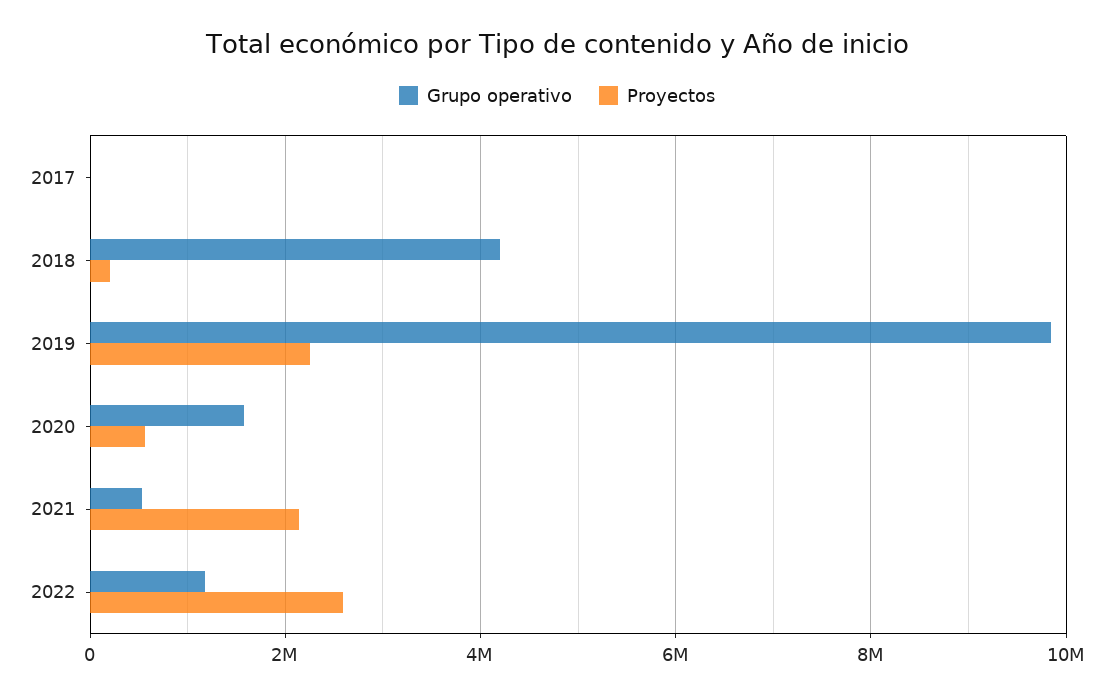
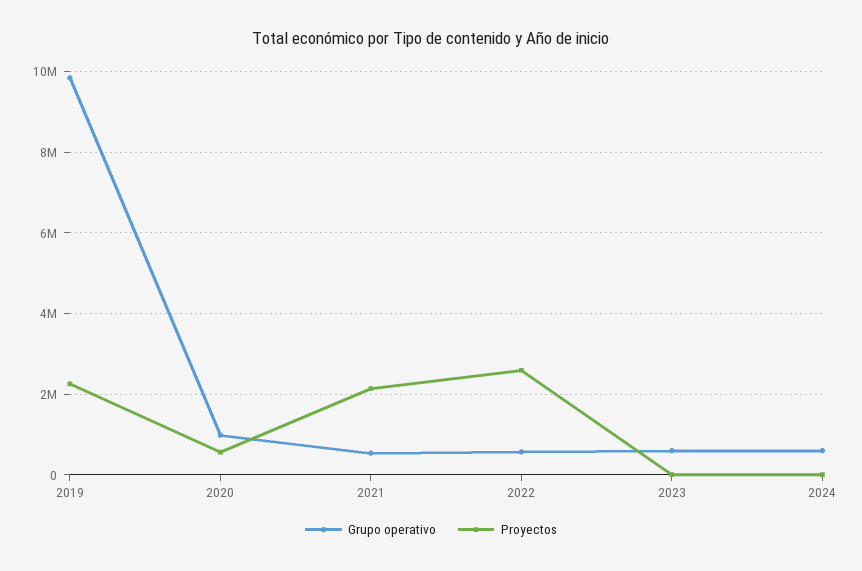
Grupo operativo, 2017: 0 -> none
Proyectos, 2017: 0 -> none
Grupo operativo, 2018: 4200000 -> none
Proyectos, 2018: 200000 -> none
Grupo operativo, 2020: 1600000 -> 1000000
Grupo operativo, 2022: 1200000 -> 600000
Grupo operativo, 2023: none -> 600000
Proyectos, 2023: none -> 0
Grupo operativo, 2024: none -> 600000
Proyectos, 2024: none -> 0

